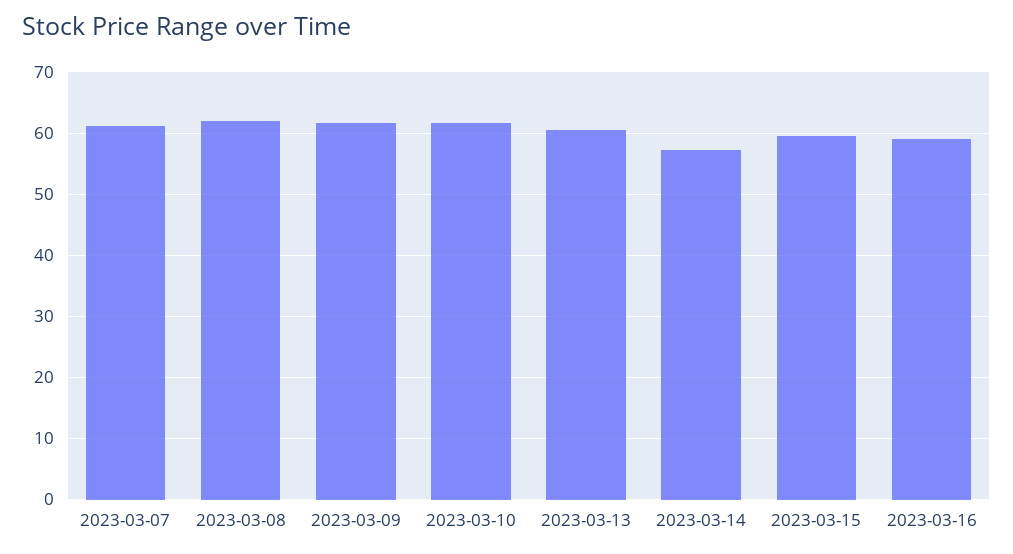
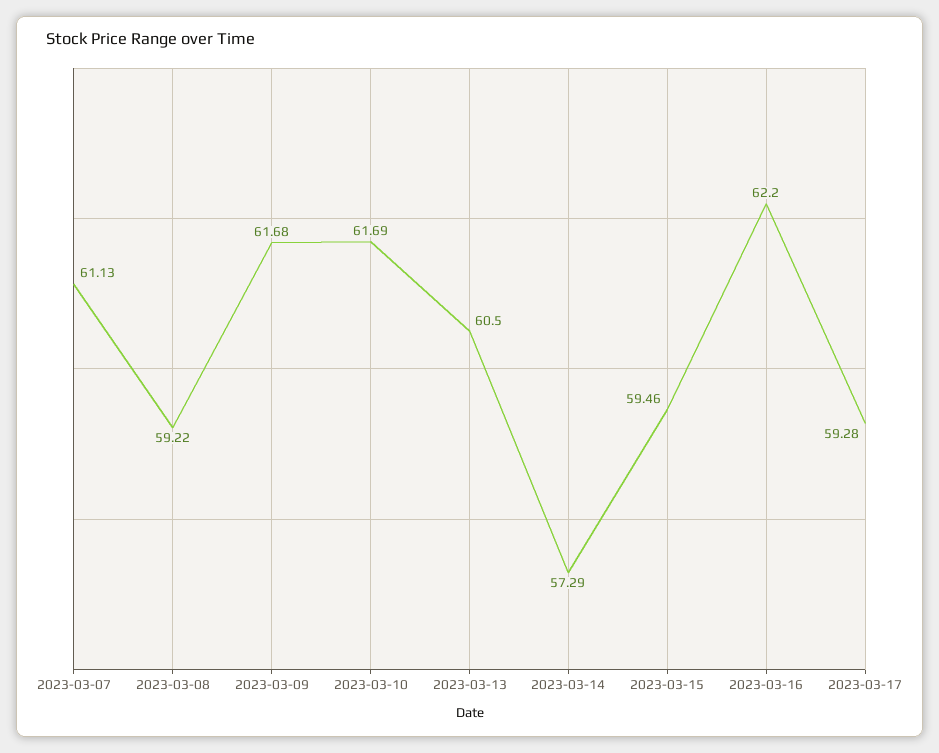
2023-03-08: 62 -> 59.22
2023-03-16: 59 -> 62.2
2023-03-17: none -> 59.28

